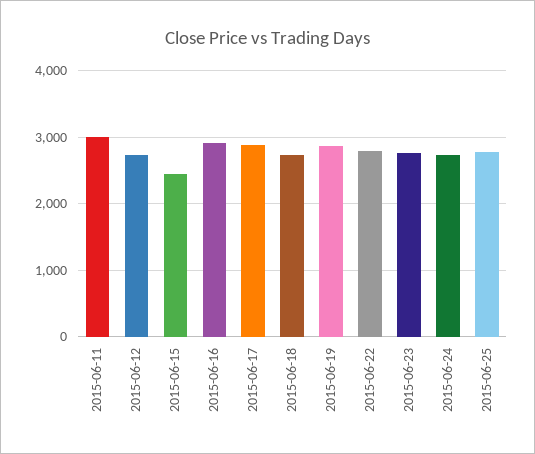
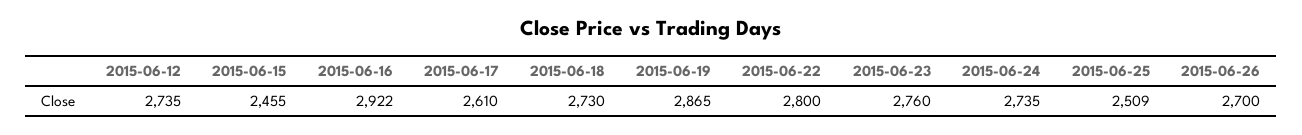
2015-06-11: 3000 -> none
2015-06-17: 2900 -> 2610
2015-06-25: 2800 -> 2509
2015-06-26: none -> 2700

